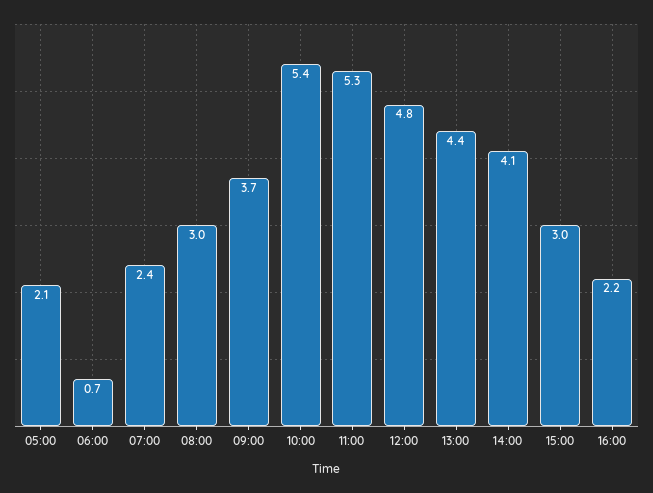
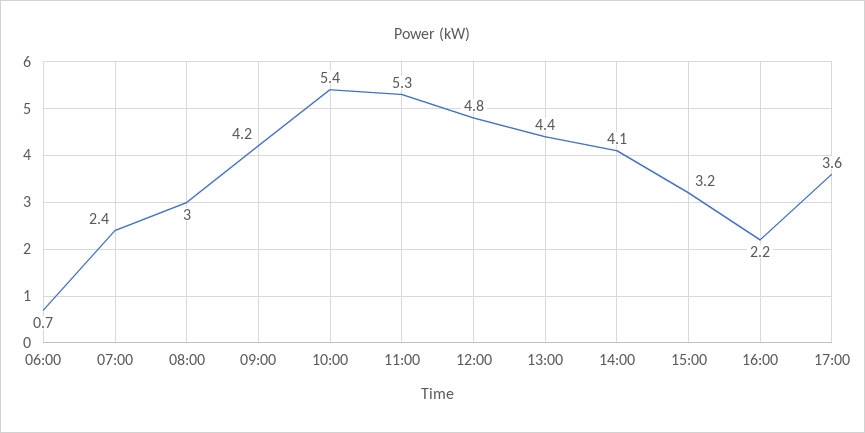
05:00: 2.1 -> none
09:00: 3.7 -> 4.2
15:00: 3 -> 3.2
17:00: none -> 3.6

